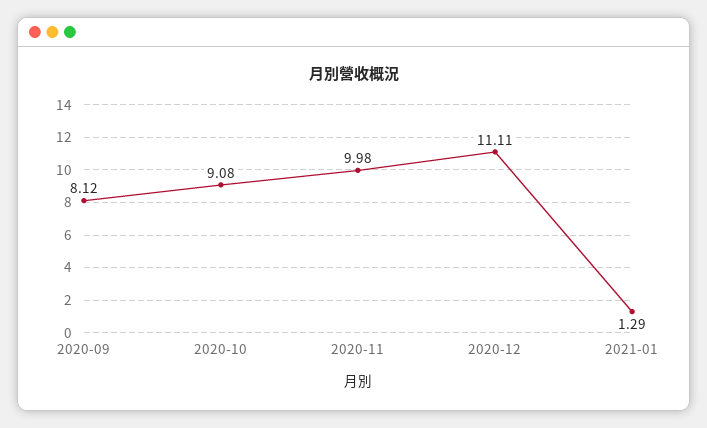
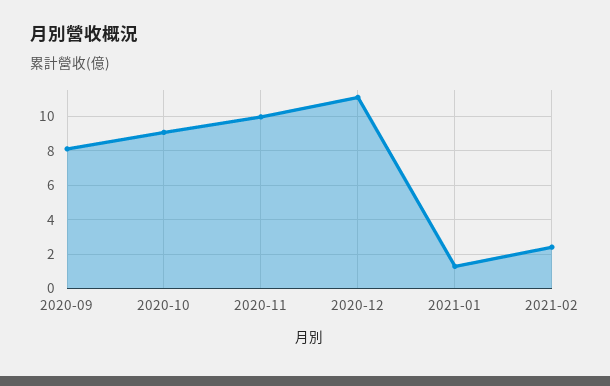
2021-02: none -> 2.5

